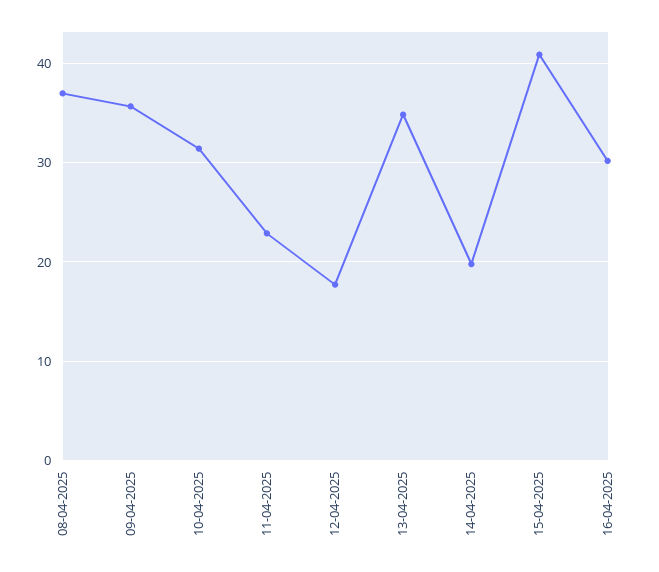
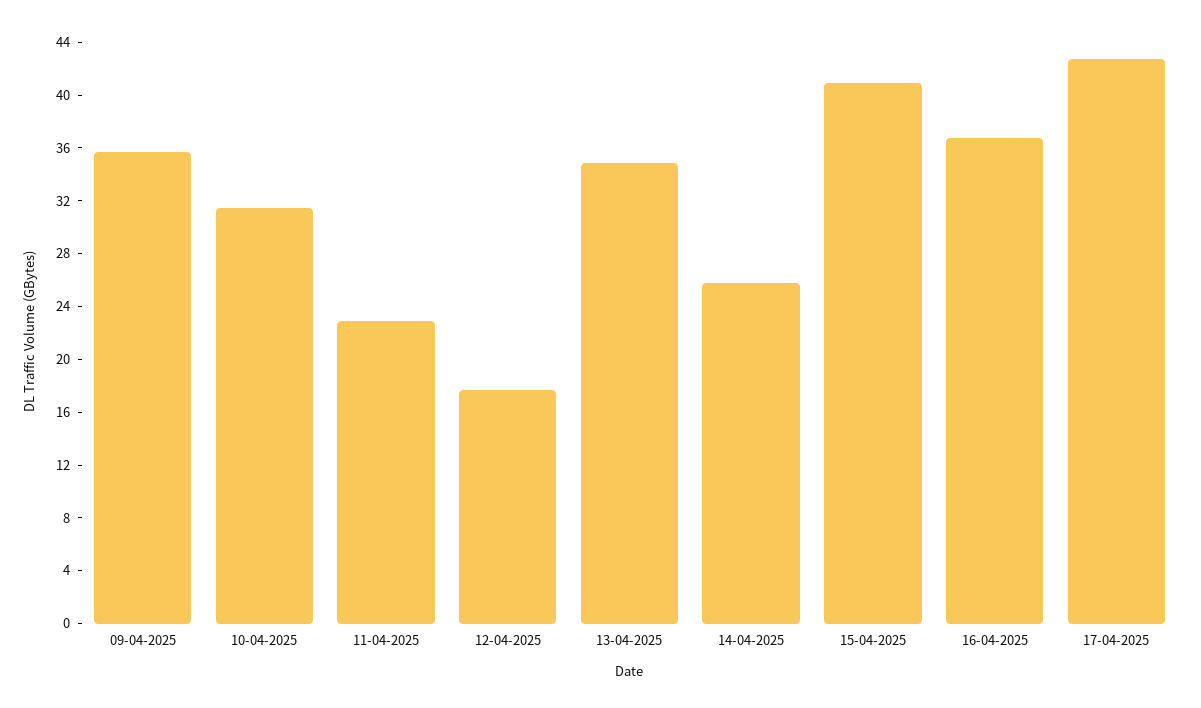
08-04-2025: 37 -> none
14-04-2025: 20 -> 26
16-04-2025: 30 -> 37
17-04-2025: none -> 43

